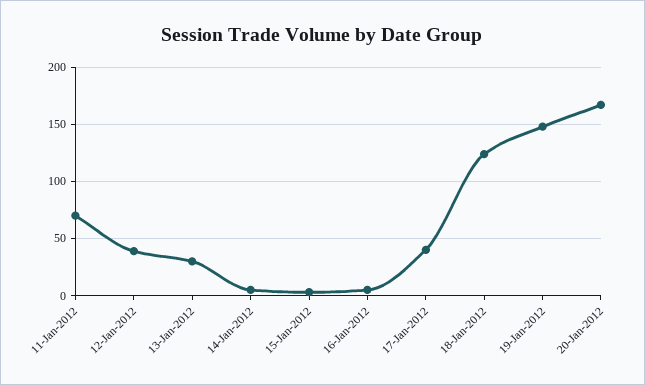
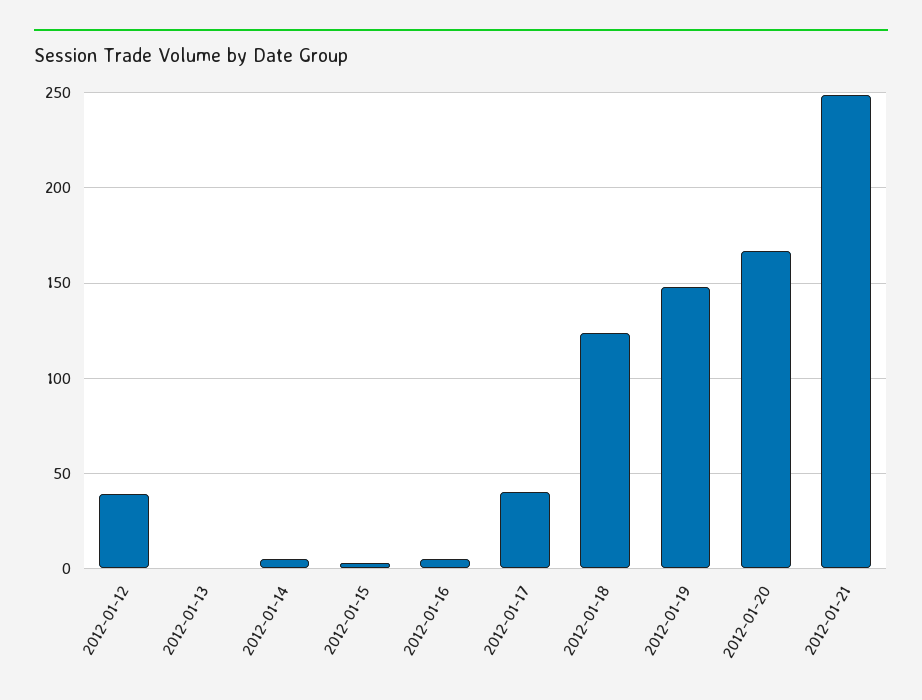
11-Jan-2012: 70 -> none
13-Jan-2012: 30 -> 0
2012-01-21: none -> 250

